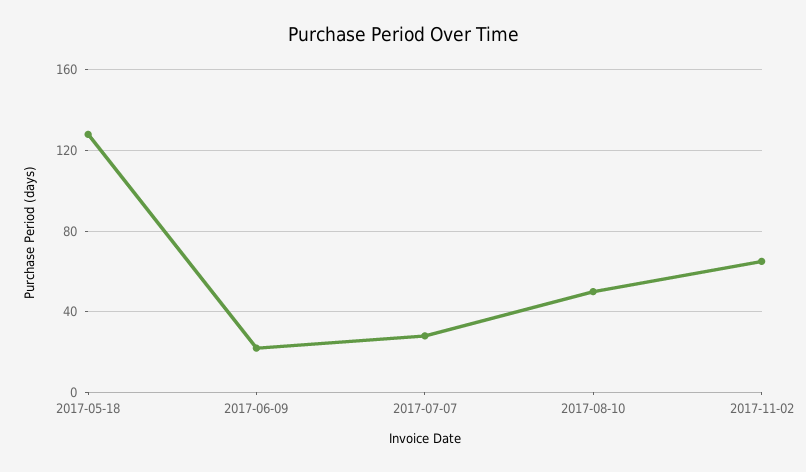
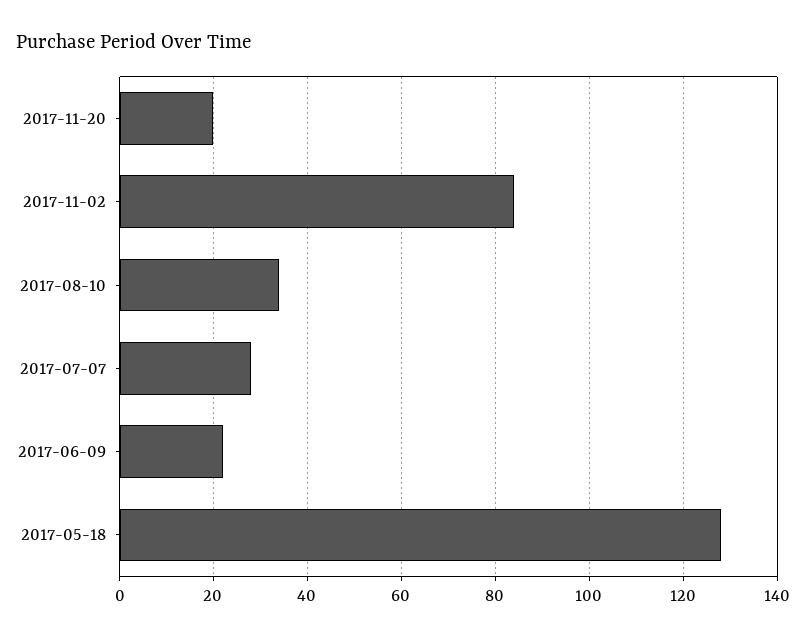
2017-08-10: 50 -> 35
2017-11-02: 65 -> 85
2017-11-20: none -> 20

